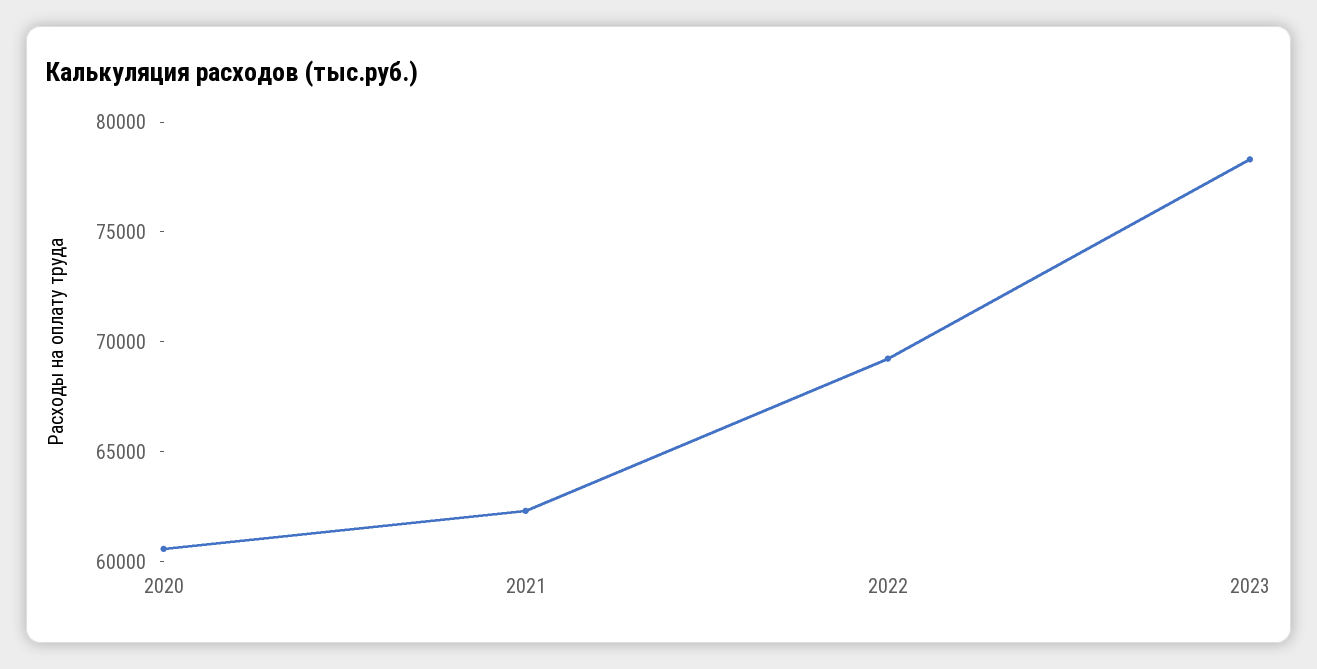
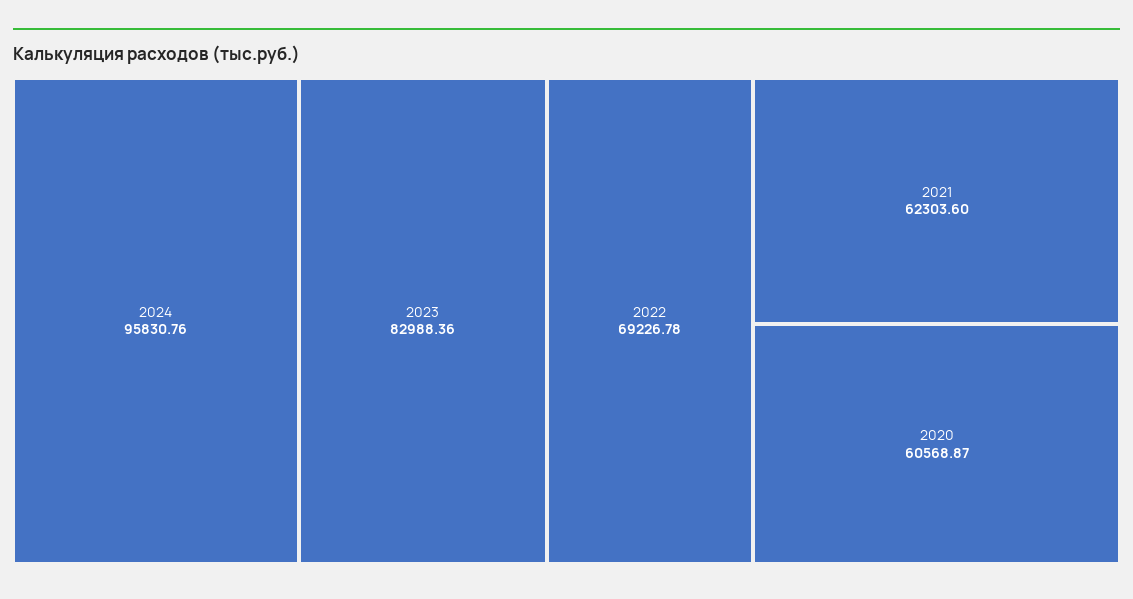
2023: 78000 -> 82988.36
2024: none -> 95830.76

